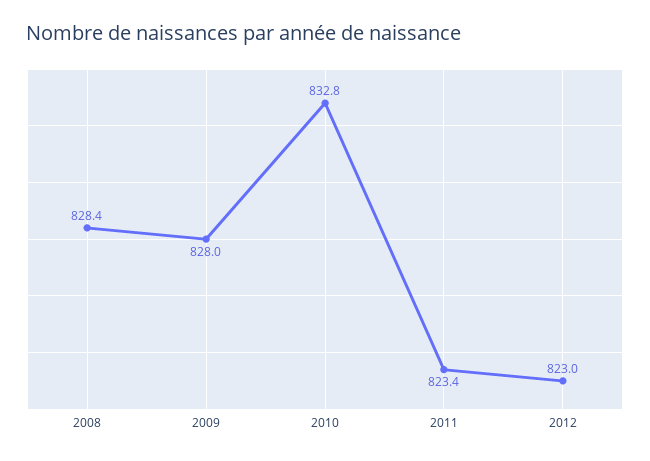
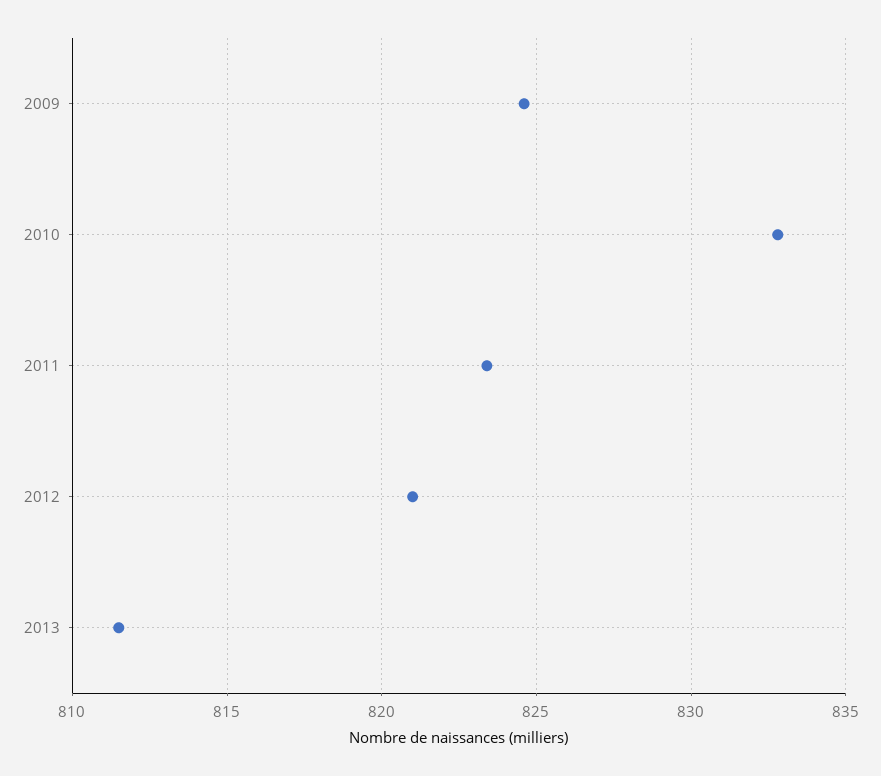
2008: 828.4 -> none
2009: 828 -> 824.5
2012: 823 -> 821
2013: none -> 811.5

